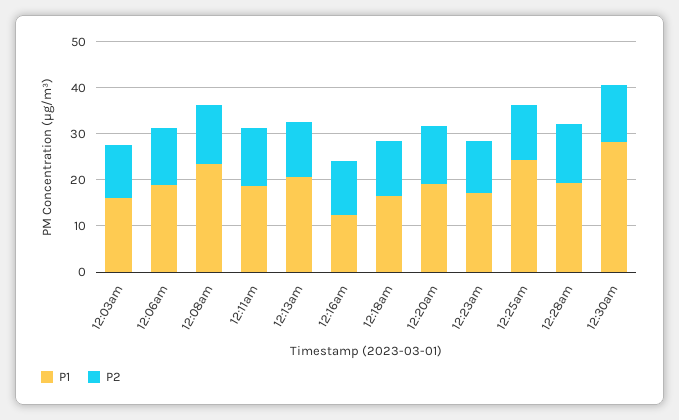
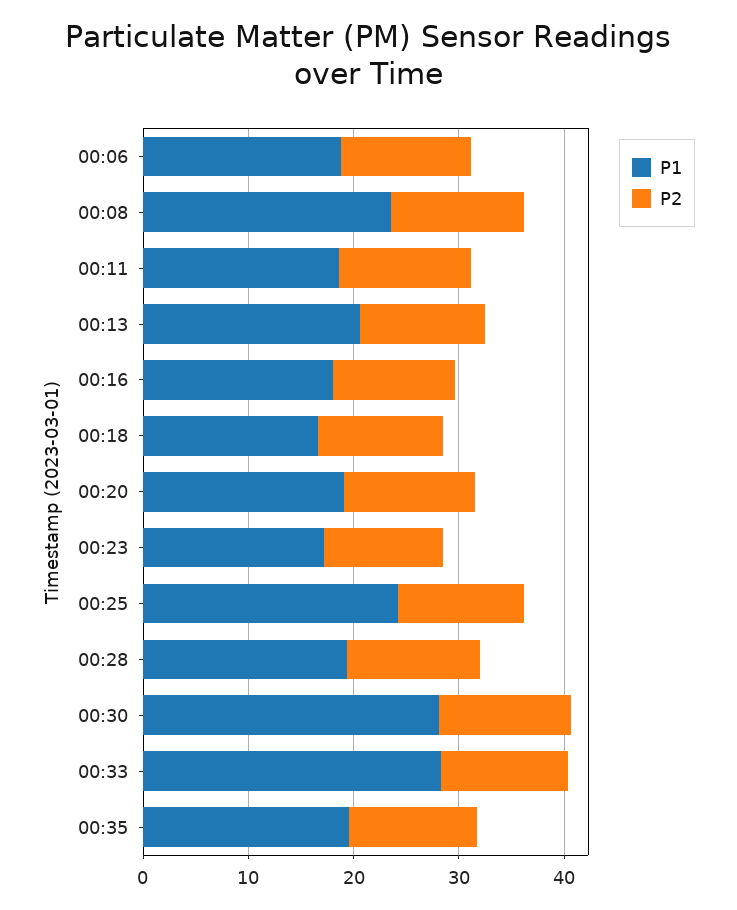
P1, 12:03am: 16 -> none
P2, 12:03am: 12 -> none
P1, 12:16am: 12 -> 18
P1, 00:33: none -> 28
P2, 00:33: none -> 12
P1, 00:35: none -> 20
P2, 00:35: none -> 12

